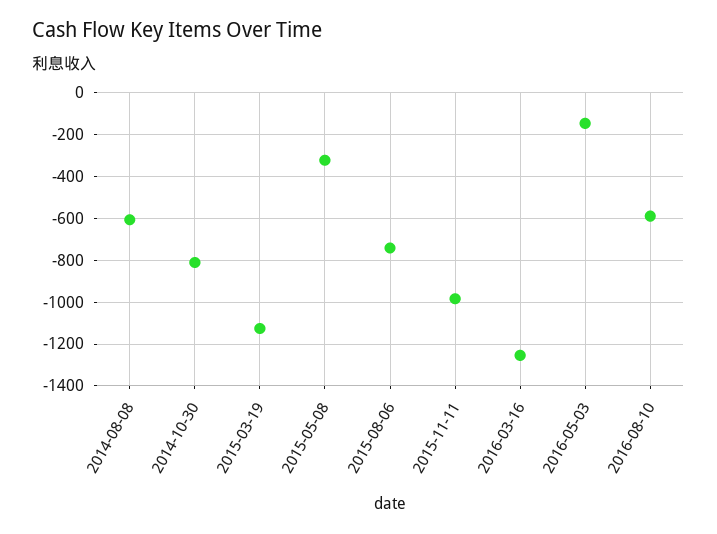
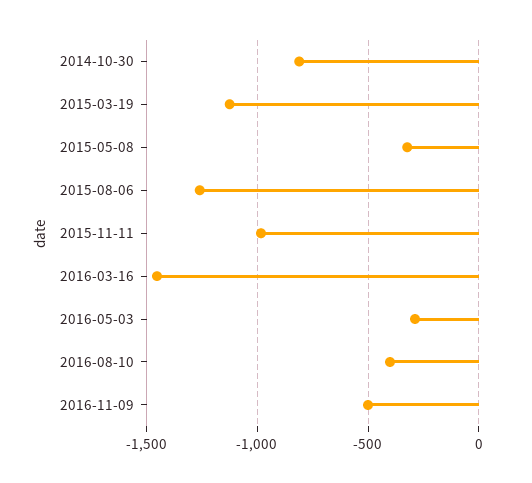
2014-08-08: -600 -> none
2015-08-06: -750 -> -1250
2016-03-16: -1250 -> -1450
2016-05-03: -150 -> -300
2016-08-10: -600 -> -400
2016-11-09: none -> -500

